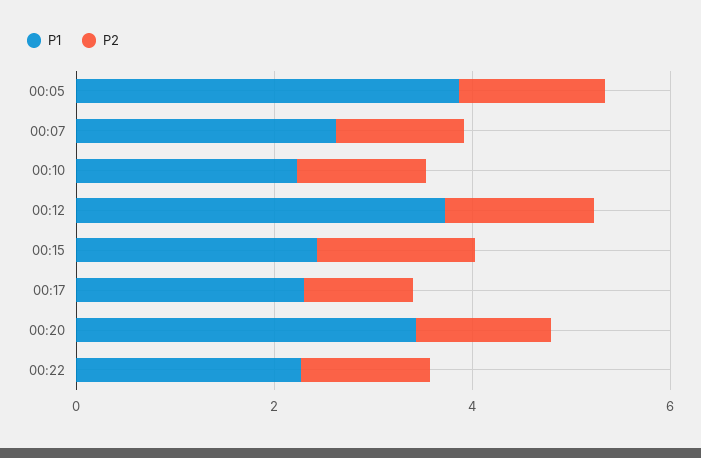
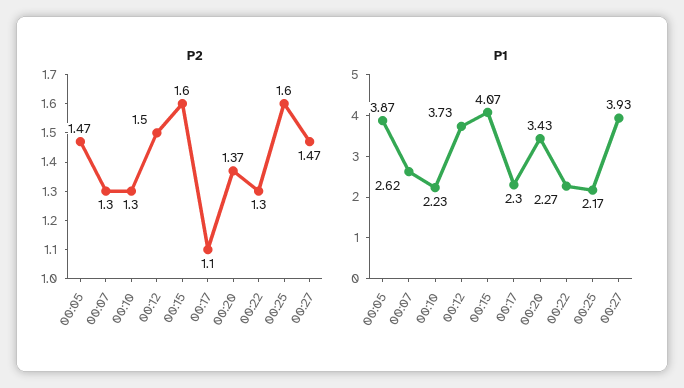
P1, 00:15: 2.5 -> 4.07
P2, 00:25: none -> 1.6
P2, 00:27: none -> 1.47
P1, 00:25: none -> 2.17
P1, 00:27: none -> 3.93

